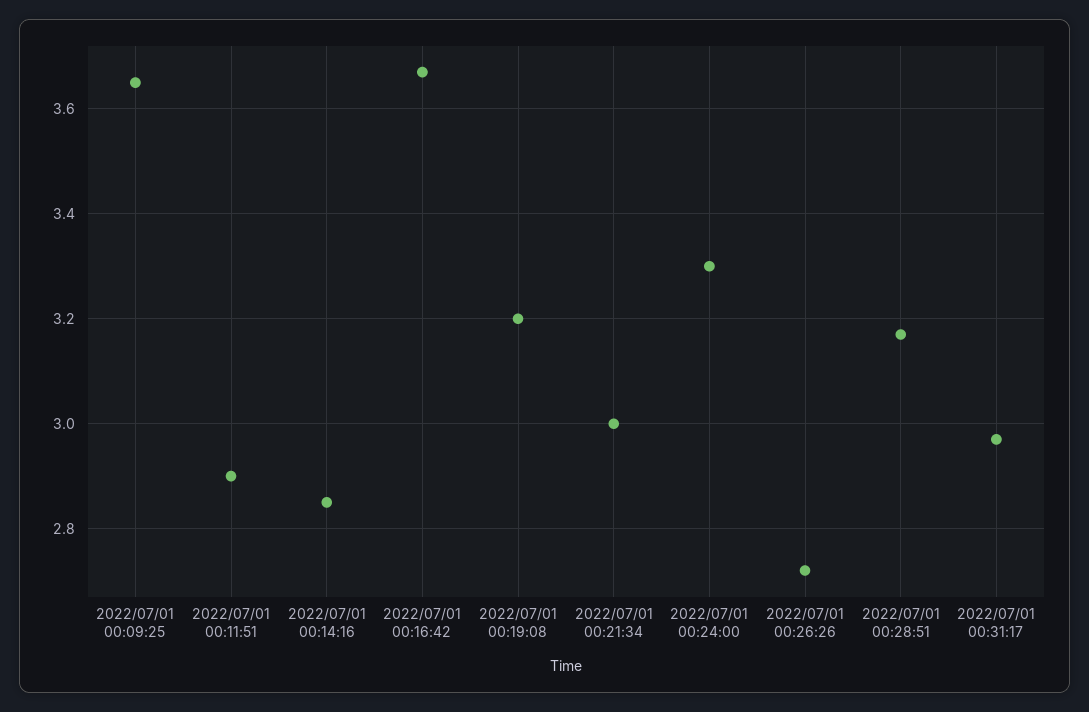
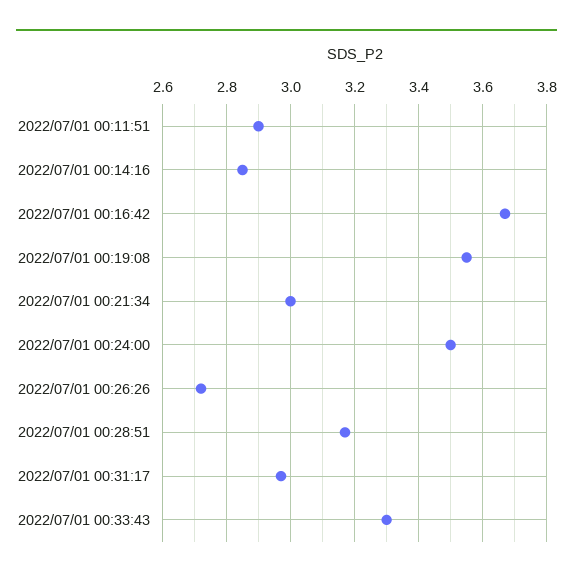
2022/07/01 00:09:25: 3.65 -> none
2022/07/01 00:19:08: 3.2 -> 3.55
2022/07/01 00:24:00: 3.3 -> 3.5
2022/07/01 00:33:43: none -> 3.3

